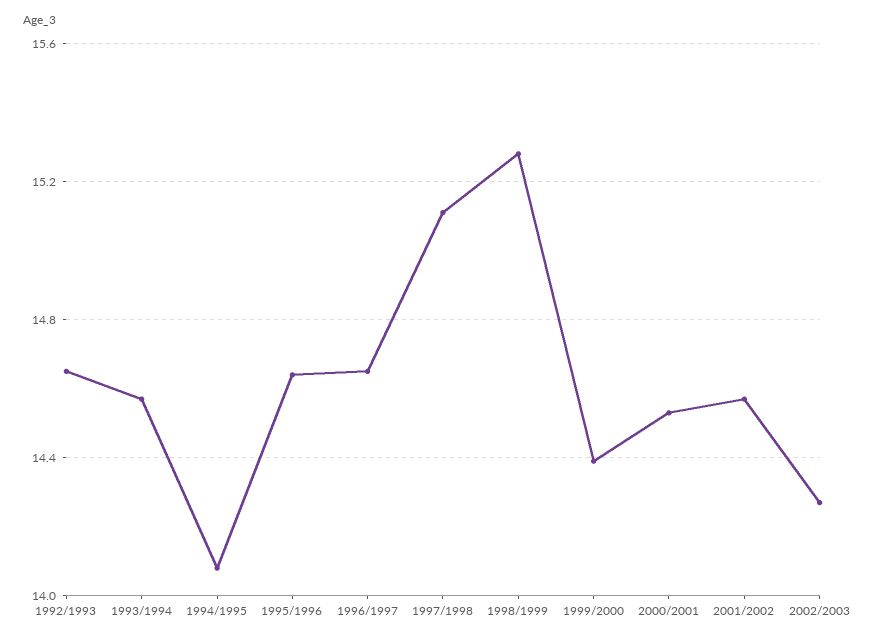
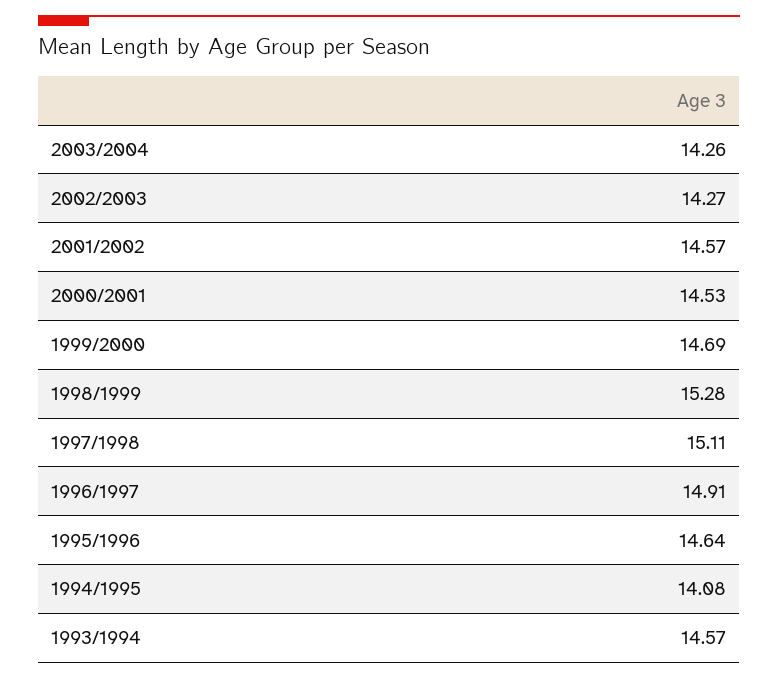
1992/1993: 14.65 -> none
1996/1997: 14.65 -> 14.91
1999/2000: 14.4 -> 14.69
2003/2004: none -> 14.26

